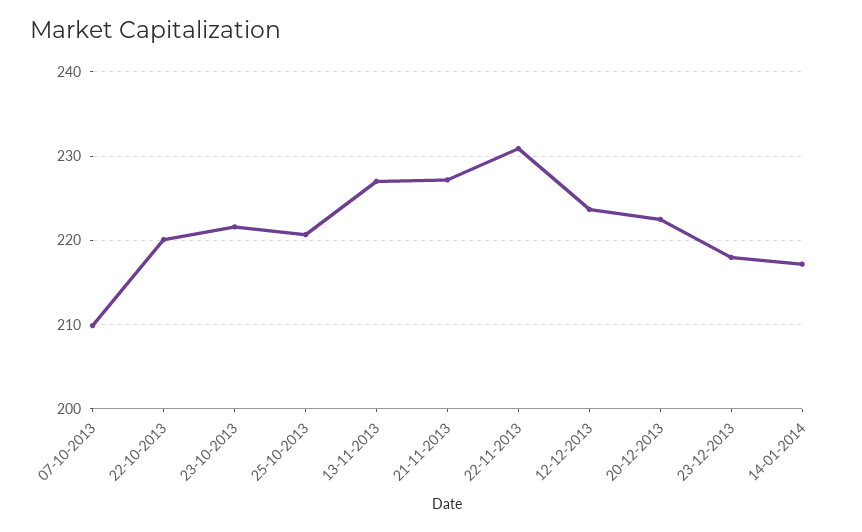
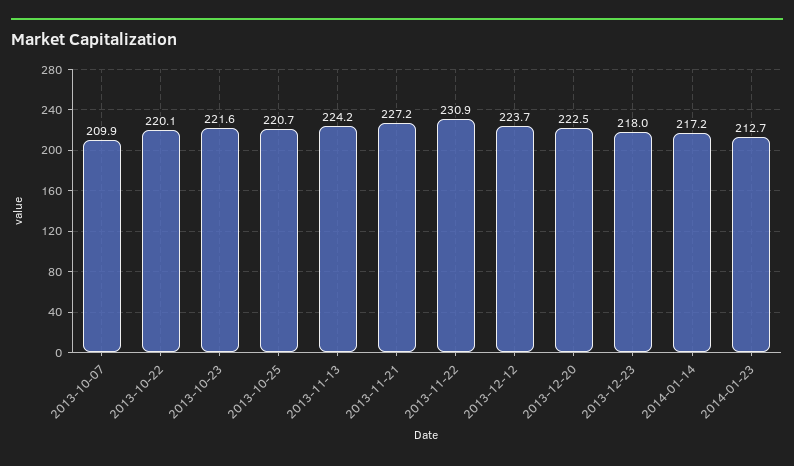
13-11-2013: 227 -> 224.2
2014-01-23: none -> 212.7

